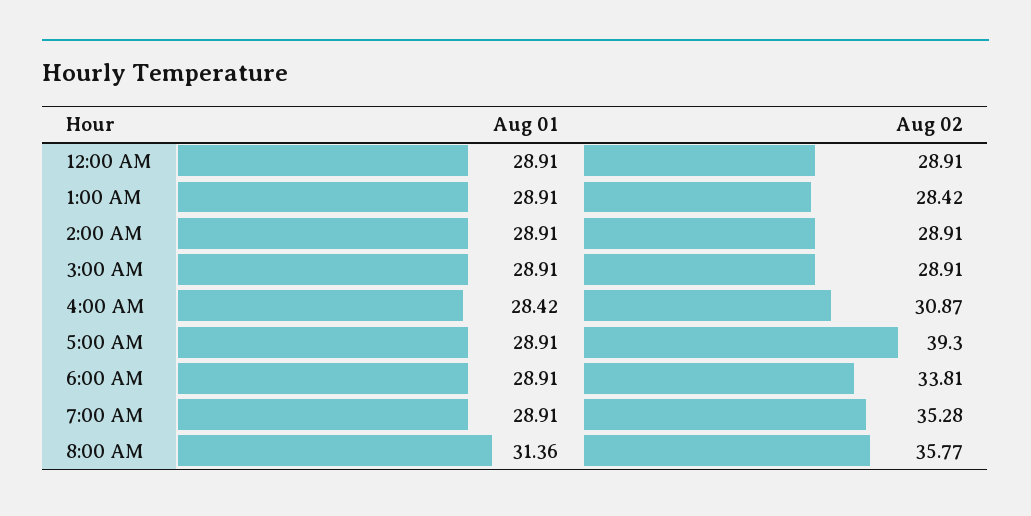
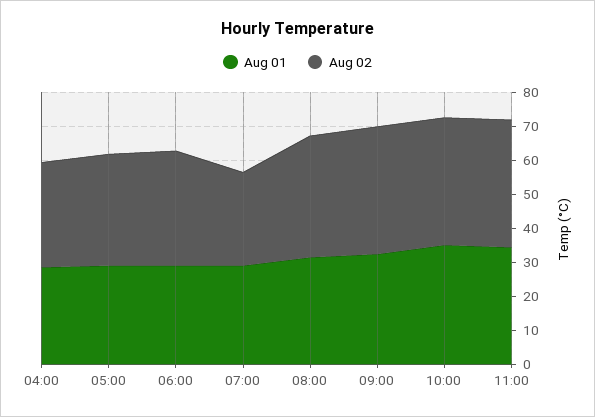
Aug 01, 12:00 AM: 28.91 -> none
Aug 02, 12:00 AM: 28.91 -> none
Aug 01, 1:00 AM: 28.91 -> none
Aug 02, 1:00 AM: 28.42 -> none
Aug 01, 2:00 AM: 28.91 -> none
Aug 02, 2:00 AM: 28.91 -> none
Aug 01, 3:00 AM: 28.91 -> none
Aug 02, 3:00 AM: 28.91 -> none
Aug 02, 5:00 AM: 39.3 -> 32.5
Aug 02, 7:00 AM: 35.28 -> 27.5
Aug 01, 09:00: none -> 32.5
Aug 02, 09:00: none -> 37.5
Aug 01, 10:00: none -> 35
Aug 02, 10:00: none -> 37.5
Aug 01, 11:00: none -> 35
Aug 02, 11:00: none -> 37.5

